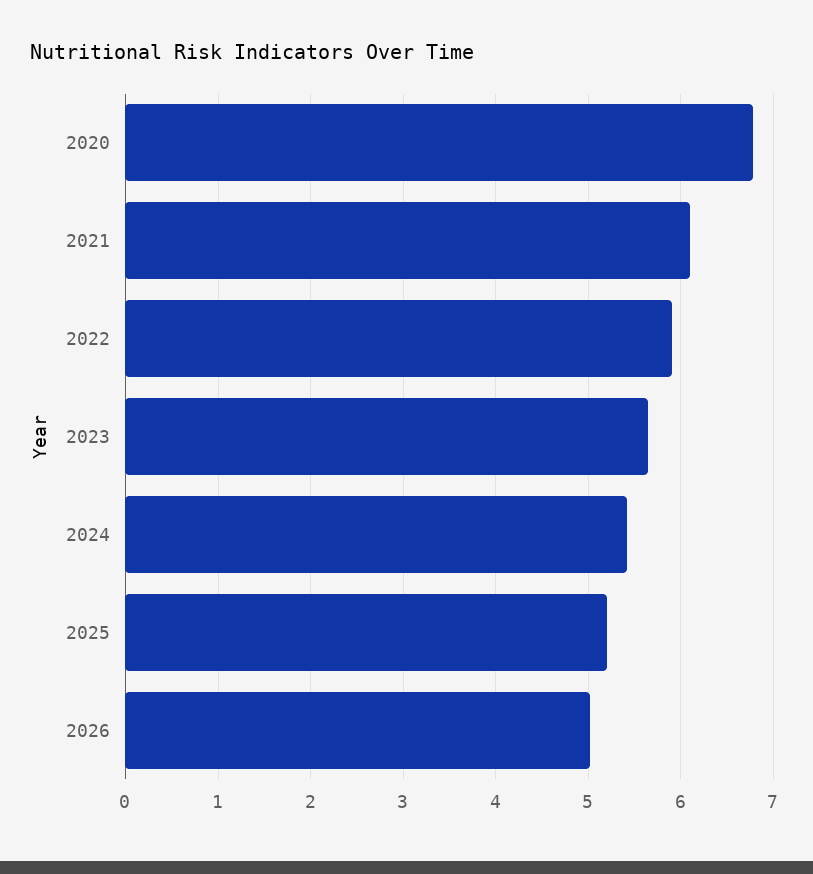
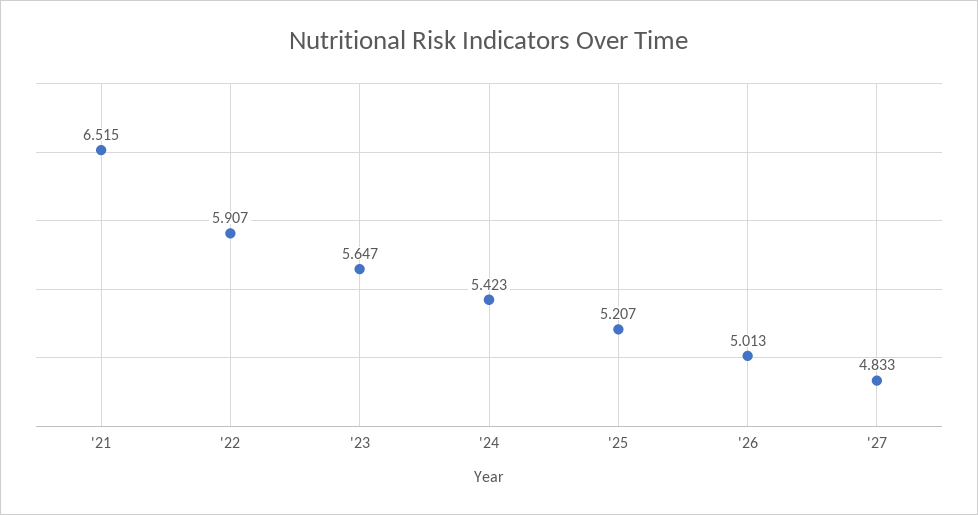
2020: 6.8 -> none
2021: 6.1 -> 6.515
'27: none -> 4.833

